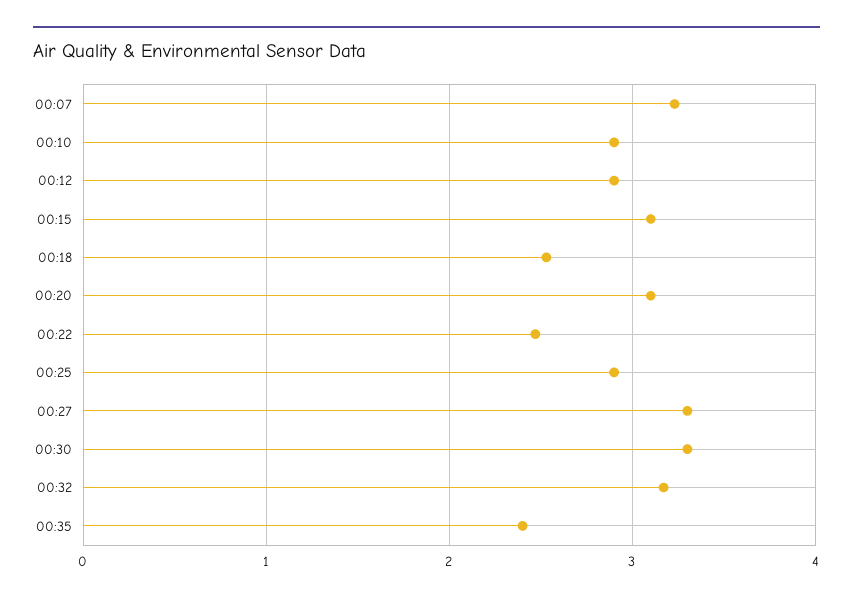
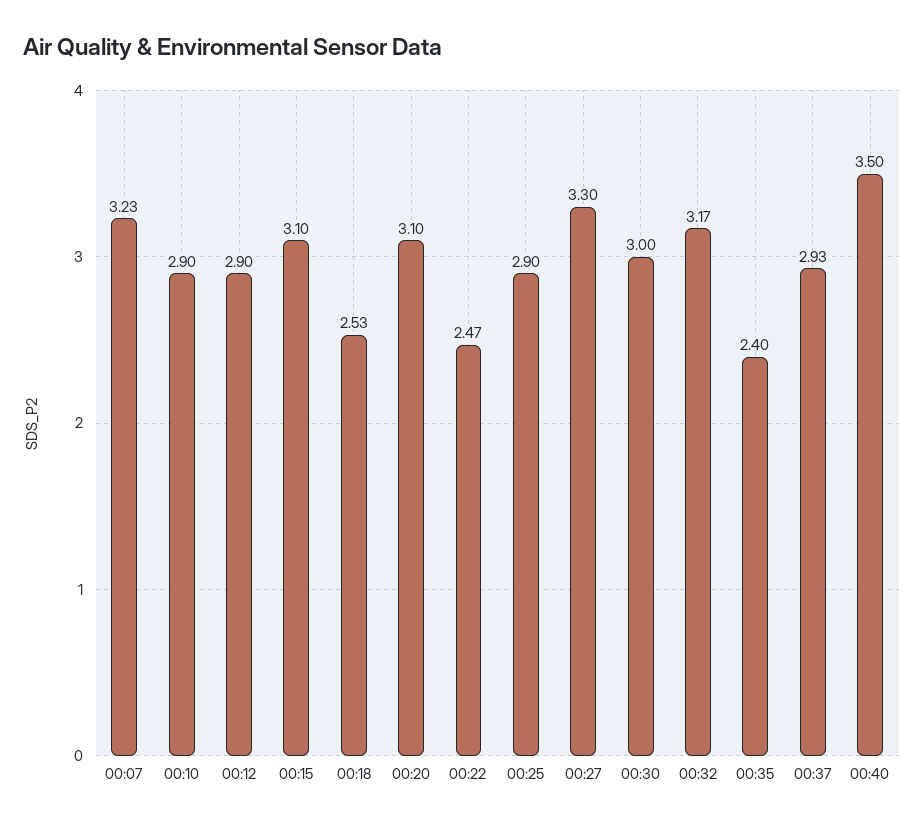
00:30: 3.3 -> 3
00:37: none -> 2.93
00:40: none -> 3.5

